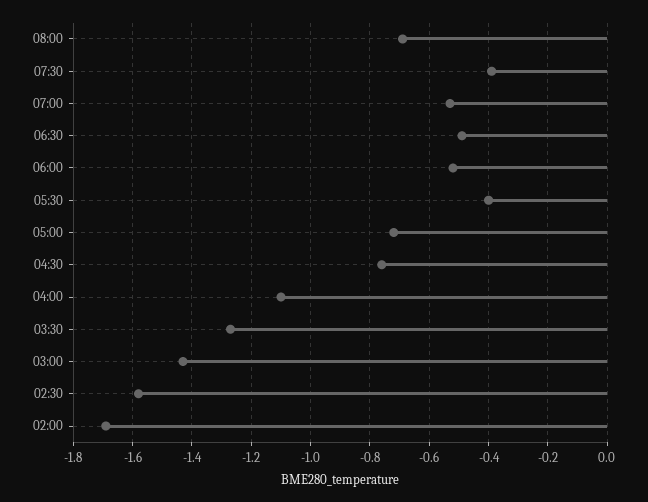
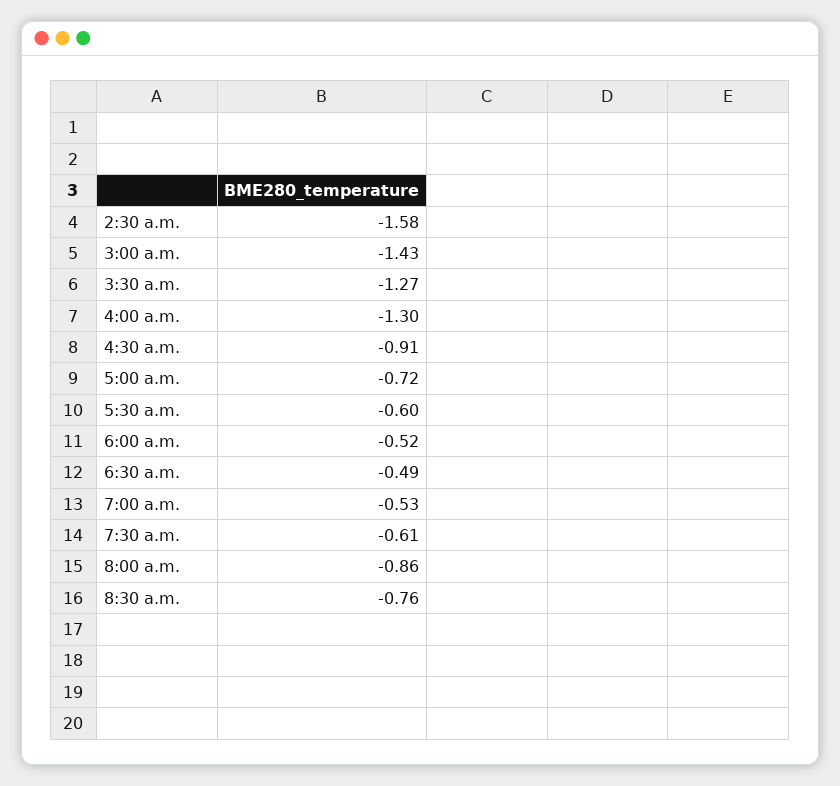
08:00: -0.7 -> -0.86
07:30: -0.4 -> -0.61
05:30: -0.4 -> -0.6
04:30: -0.75 -> -0.91
04:00: -1.1 -> -1.3
02:00: -1.7 -> none
8:30 a.m.: none -> -0.76

